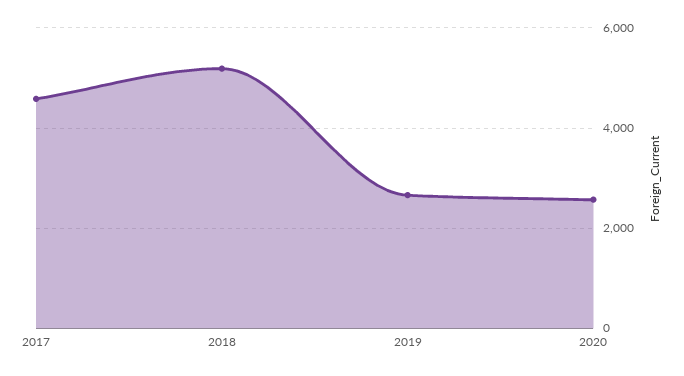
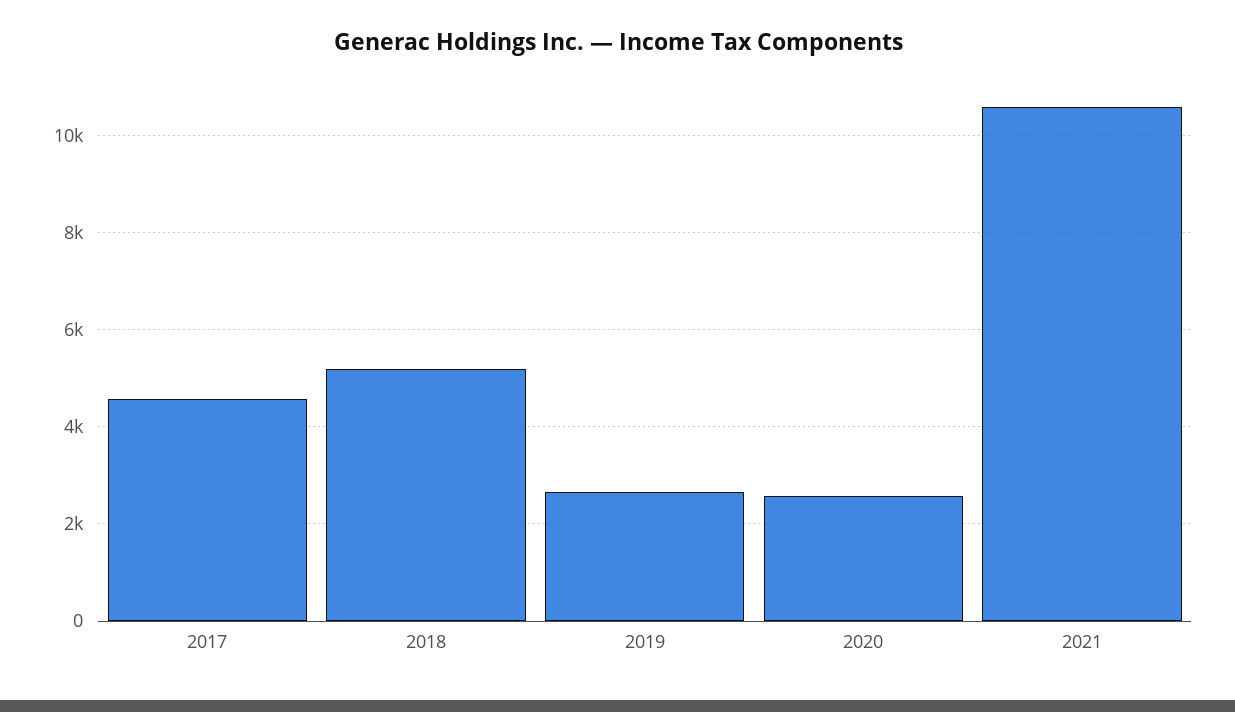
2021: none -> 10600

